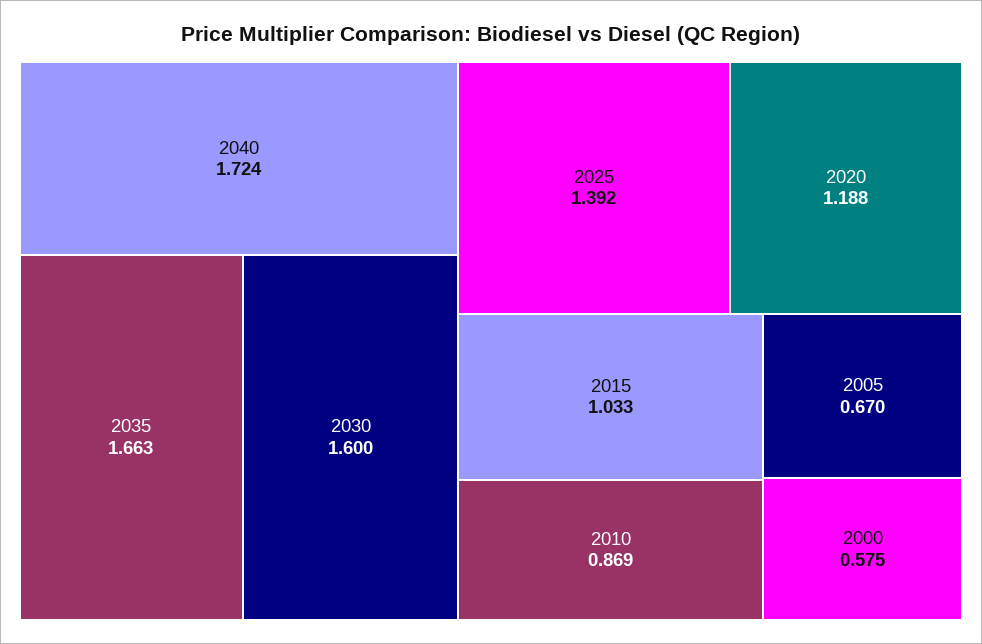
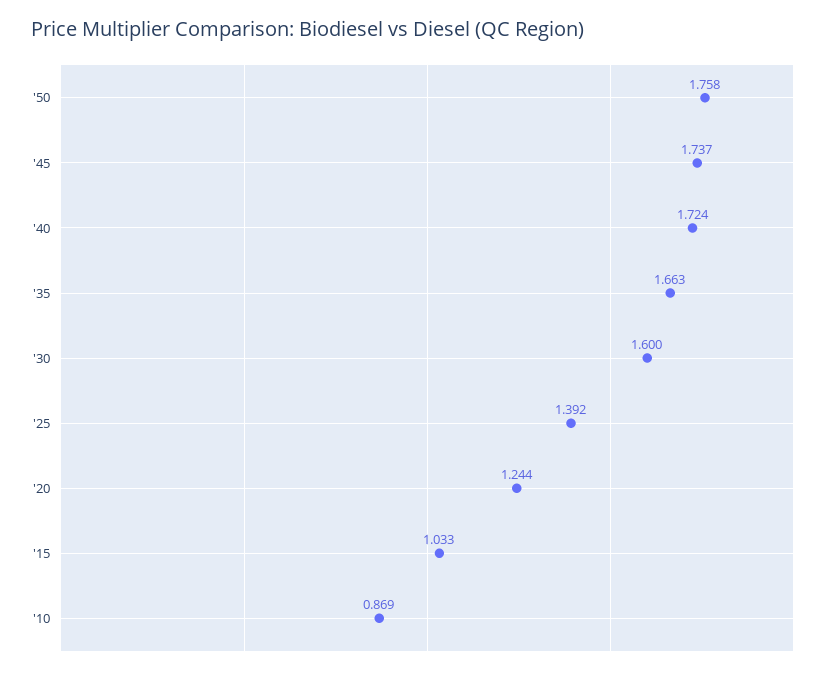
2020: 1.188 -> 1.244
2005: 0.67 -> none
2000: 0.575 -> none
'50: none -> 1.758
'45: none -> 1.737

